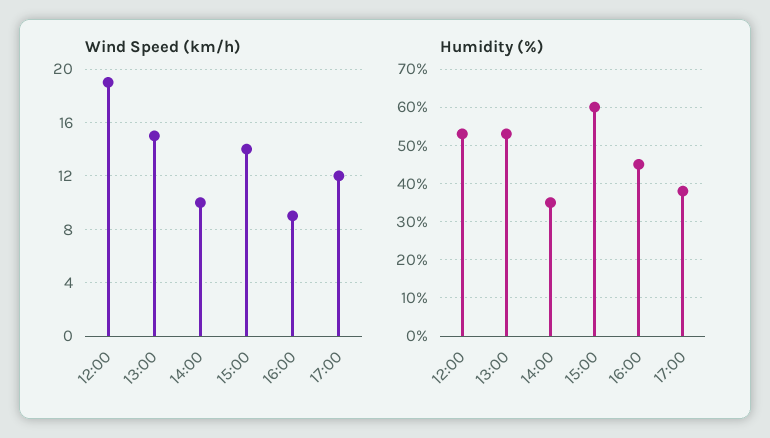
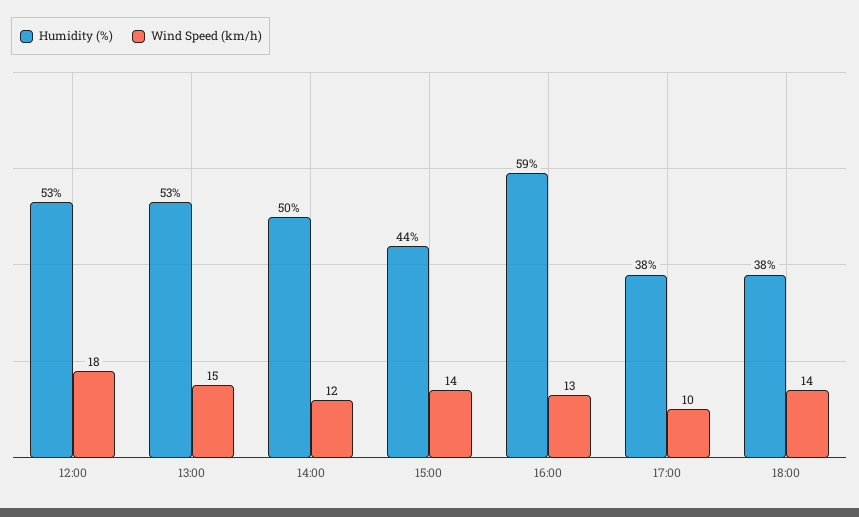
Wind Speed (km/h), 12:00: 19 -> 18
Wind Speed (km/h), 14:00: 10 -> 12
Wind Speed (km/h), 16:00: 9 -> 13
Wind Speed (km/h), 17:00: 12 -> 10
Humidity (%), 14:00: 35 -> 50
Humidity (%), 15:00: 60 -> 44
Humidity (%), 16:00: 45 -> 59
Humidity (%), 18:00: none -> 38
Wind Speed (km/h), 18:00: none -> 14

